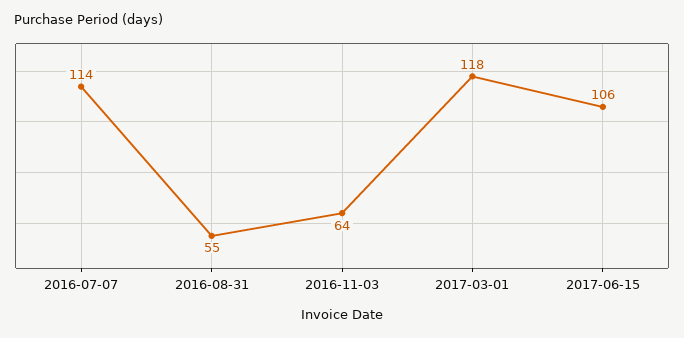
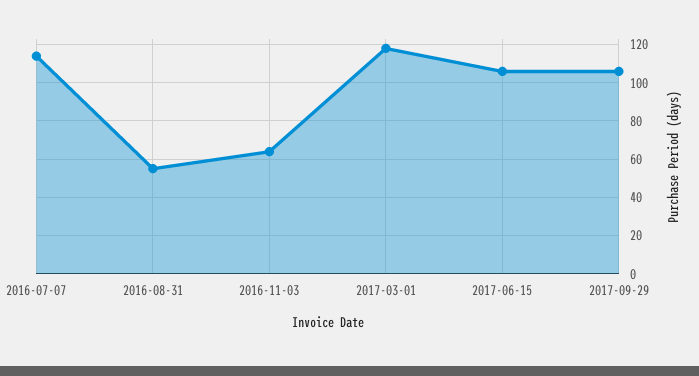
2017-09-29: none -> 105

